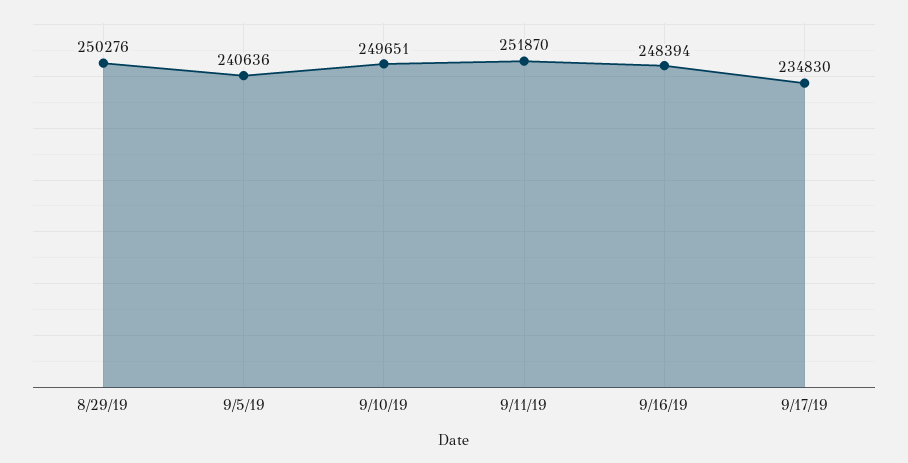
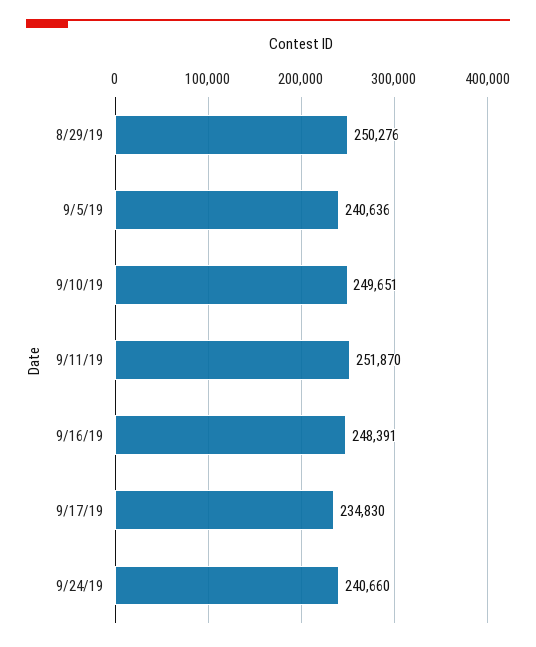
9/16/19: 248394 -> 248391
9/24/19: none -> 240660

